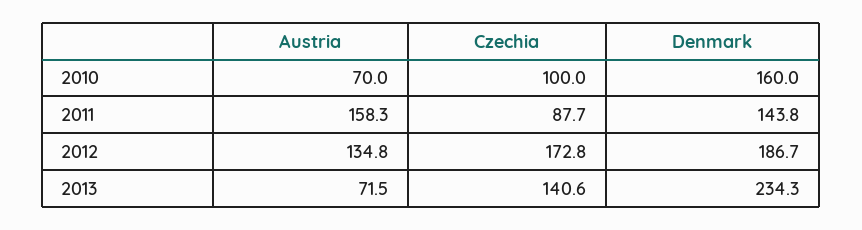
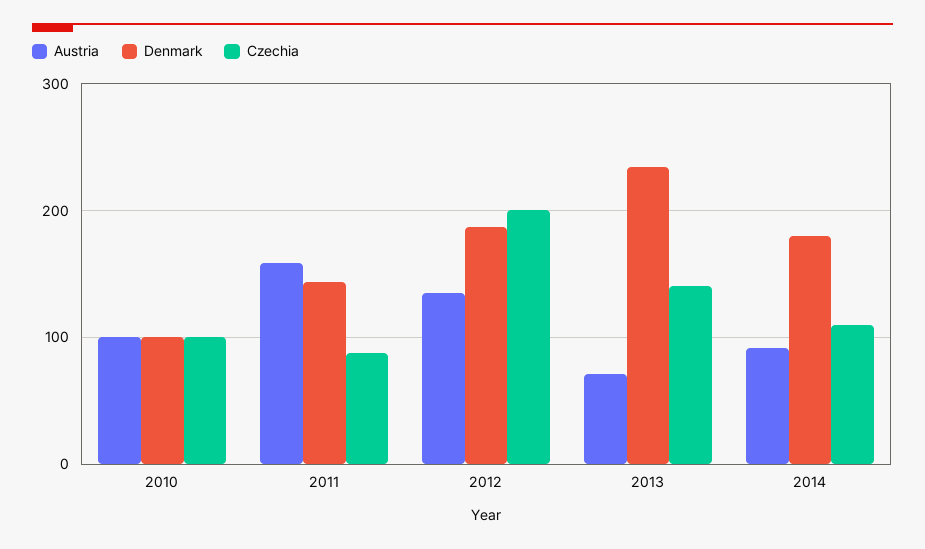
Austria, 2010: 70 -> 100
Denmark, 2010: 160 -> 100
Czechia, 2012: 172.8 -> 200
Austria, 2014: none -> 90
Denmark, 2014: none -> 180
Czechia, 2014: none -> 110

